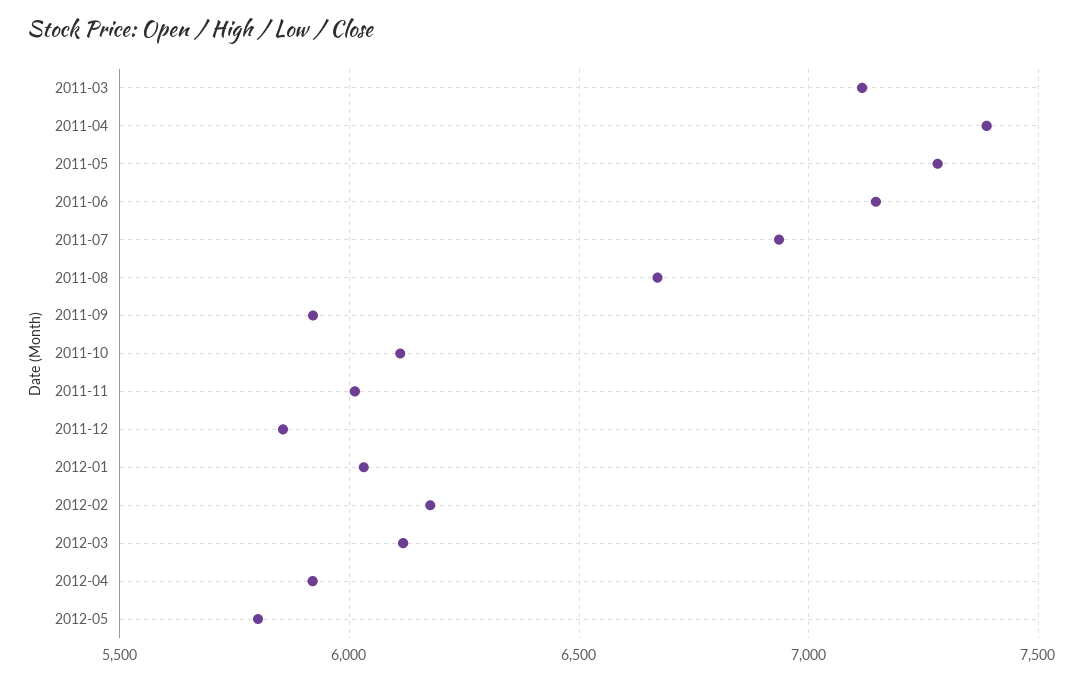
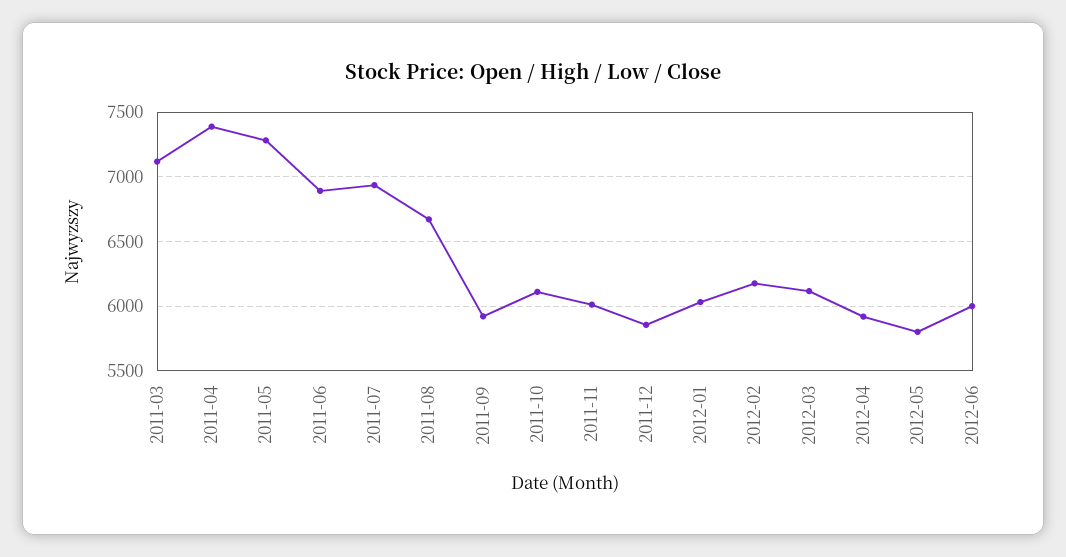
2011-06: 7150 -> 6900
2012-06: none -> 6000

